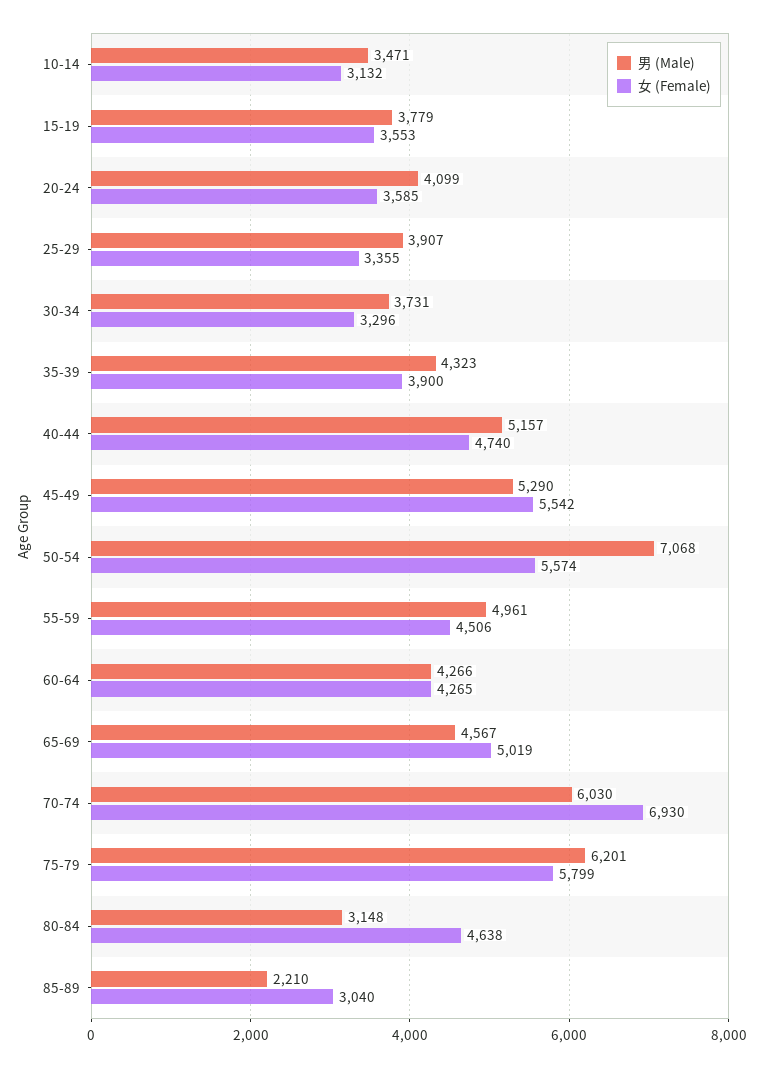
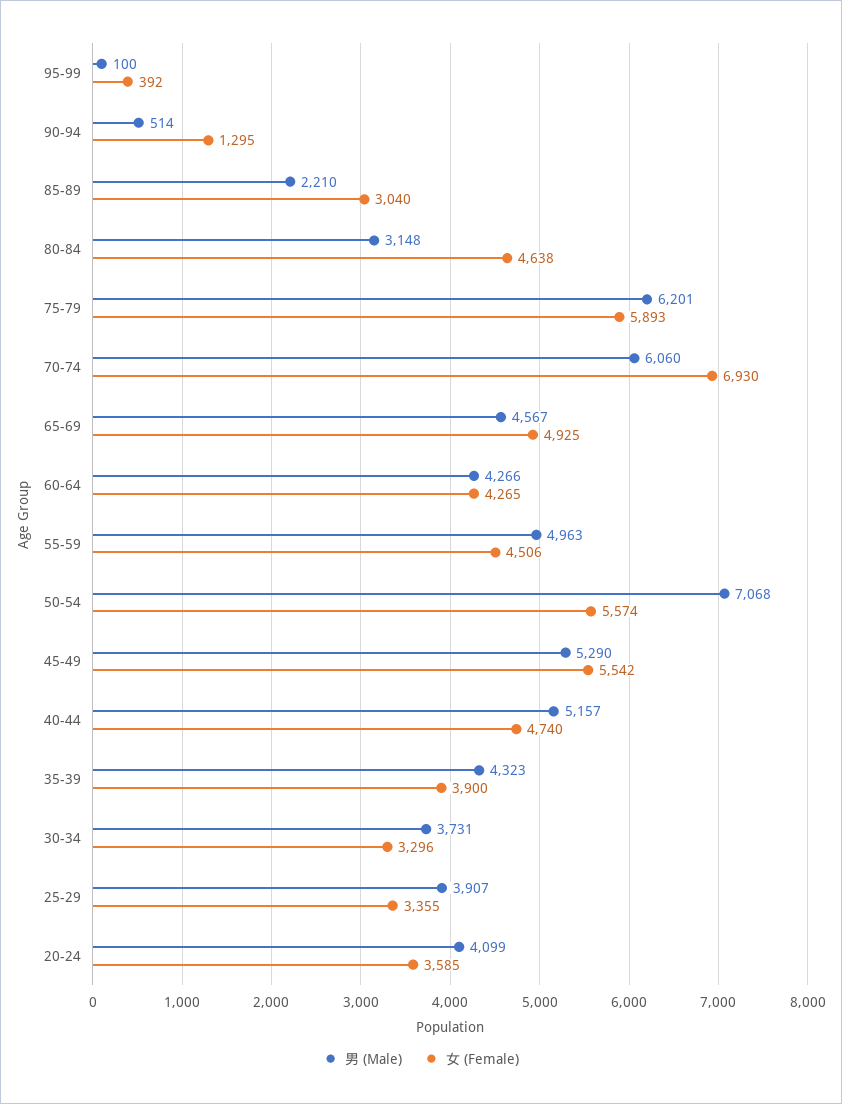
男 (Male), 10-14: 3471 -> none
女 (Female), 10-14: 3132 -> none
男 (Male), 15-19: 3779 -> none
女 (Female), 15-19: 3553 -> none
男 (Male), 55-59: 4961 -> 4963
女 (Female), 65-69: 5019 -> 4925
男 (Male), 70-74: 6030 -> 6060
女 (Female), 75-79: 5799 -> 5893
男 (Male), 95-99: none -> 100
女 (Female), 95-99: none -> 392
男 (Male), 90-94: none -> 514
女 (Female), 90-94: none -> 1295

